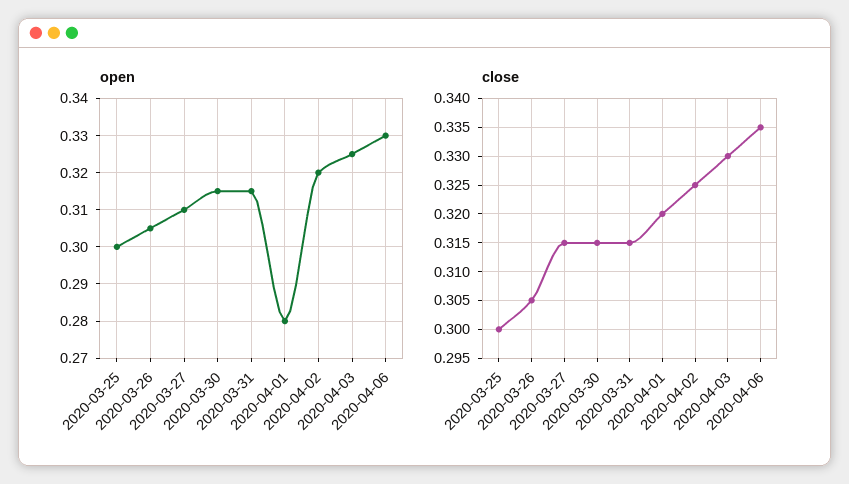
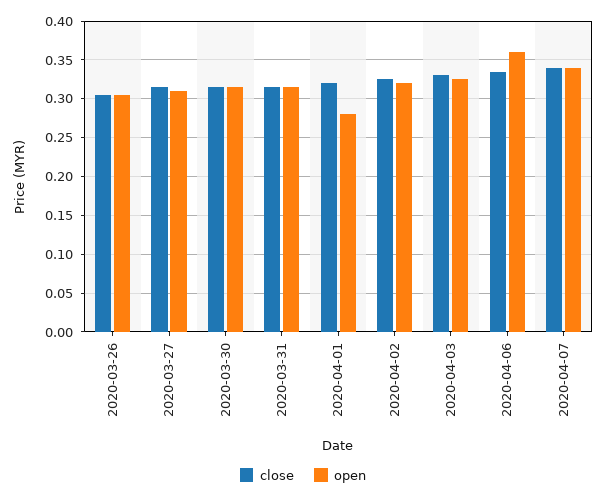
open, 2020-03-25: 0.3 -> none
open, 2020-04-06: 0.33 -> 0.36
close, 2020-03-25: 0.3 -> none
close, 2020-04-07: none -> 0.34
open, 2020-04-07: none -> 0.34

